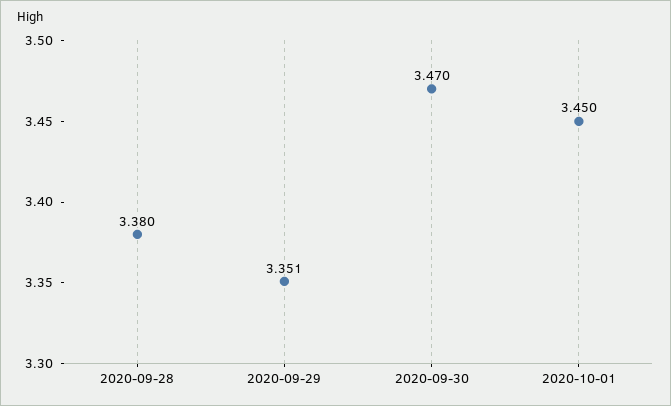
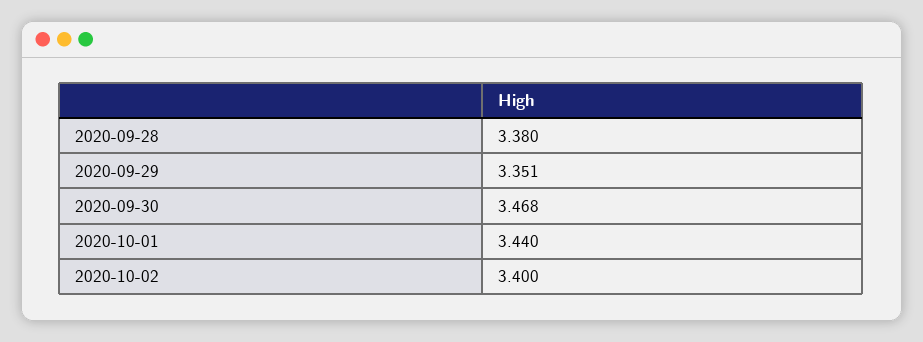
2020-09-30: 3.47 -> 3.468
2020-10-01: 3.45 -> 3.44
2020-10-02: none -> 3.4

